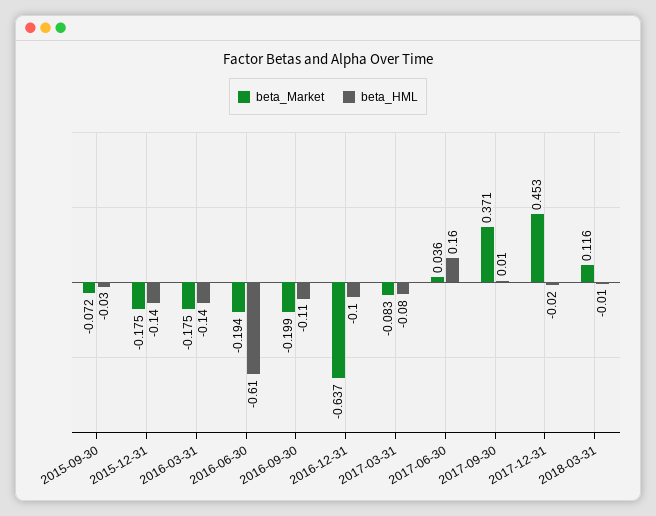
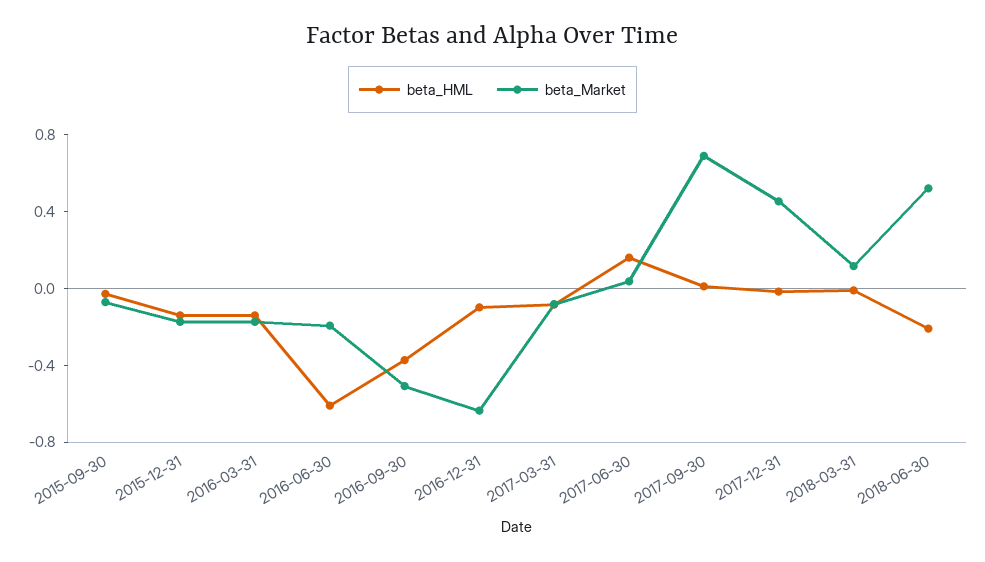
beta_Market, 2016-09-30: -0.199 -> -0.5
beta_HML, 2016-09-30: -0.11 -> -0.4
beta_Market, 2017-09-30: 0.371 -> 0.7
beta_HML, 2018-06-30: none -> -0.2
beta_Market, 2018-06-30: none -> 0.5

